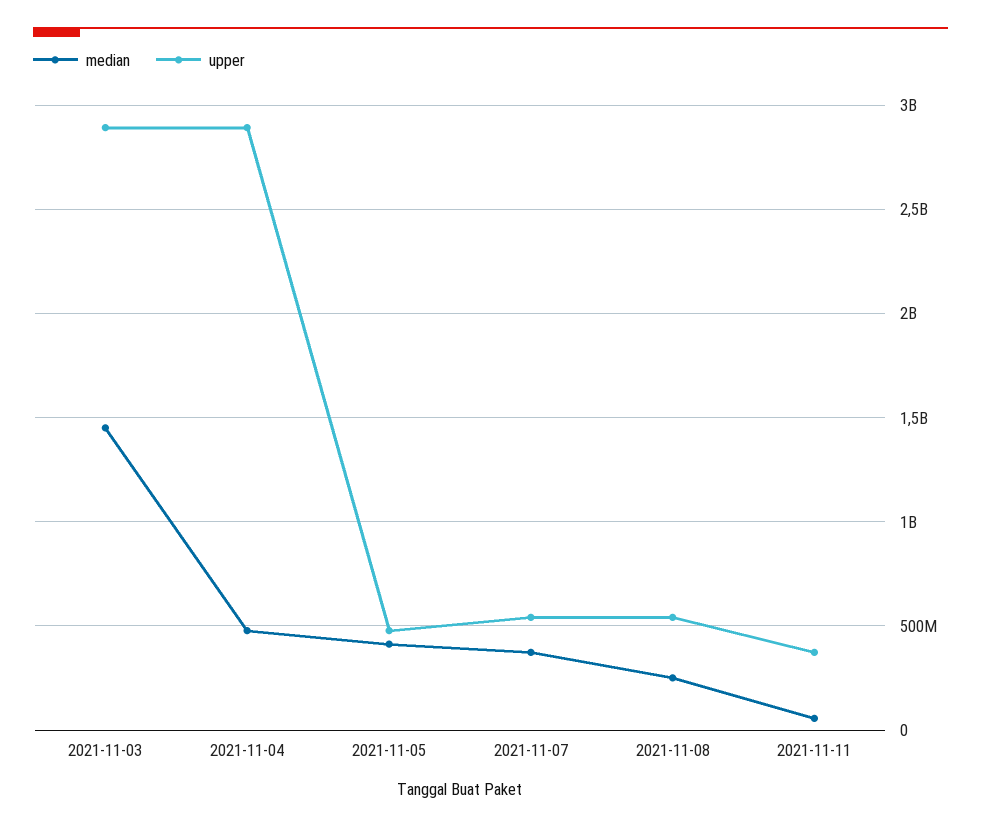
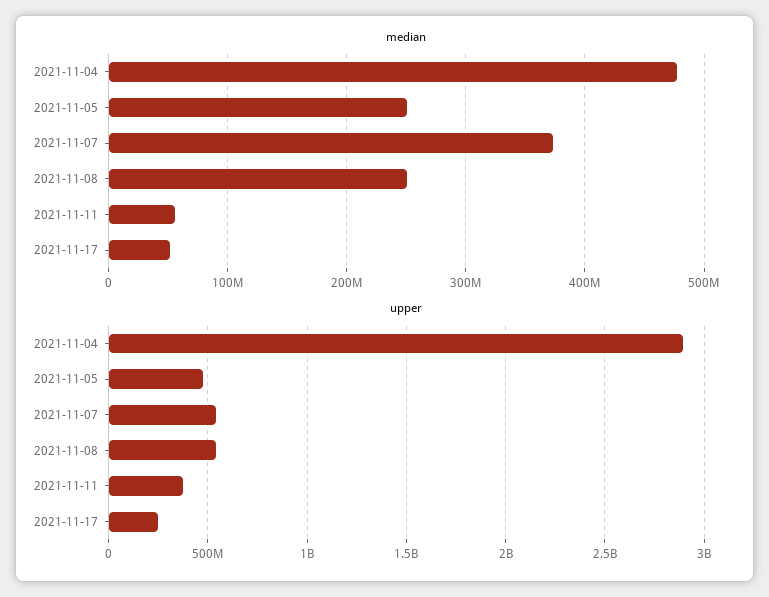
median, 2021-11-03: 1450000000 -> none
upper, 2021-11-03: 2900000000 -> none
median, 2021-11-05: 400000000 -> 250000000
median, 2021-11-17: none -> 50000000
upper, 2021-11-17: none -> 250000000

